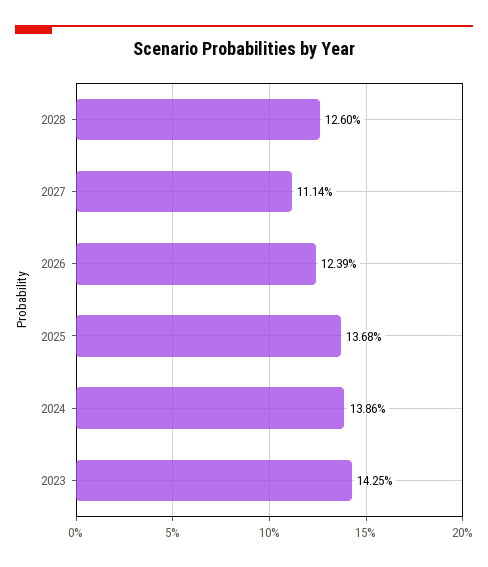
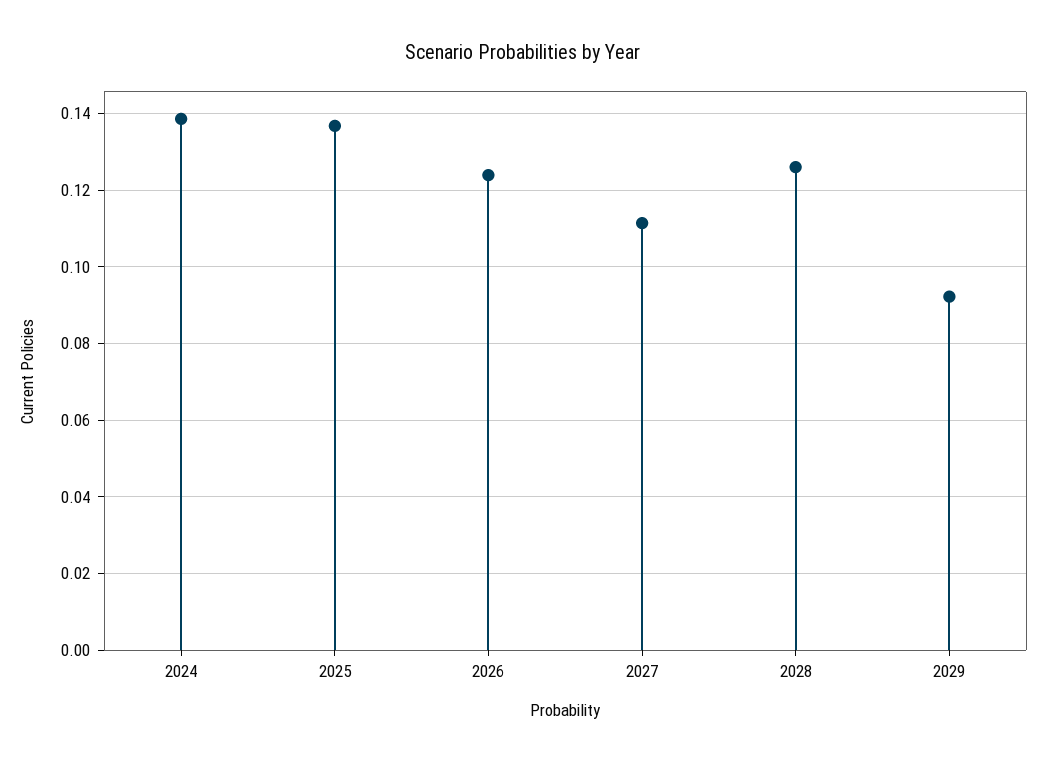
2023: 0.1425 -> none
2029: none -> 0.092

